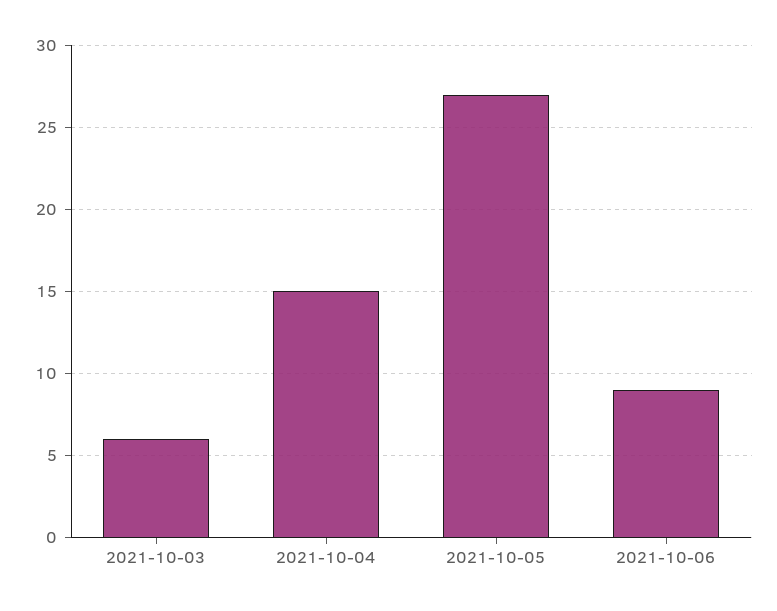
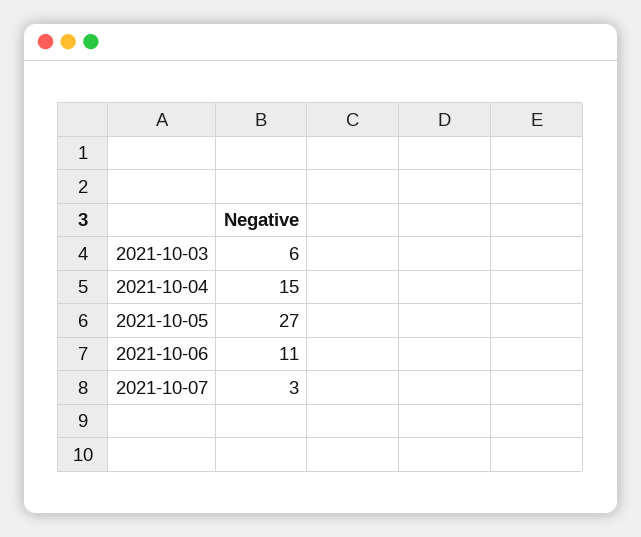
2021-10-06: 9 -> 11
2021-10-07: none -> 3

